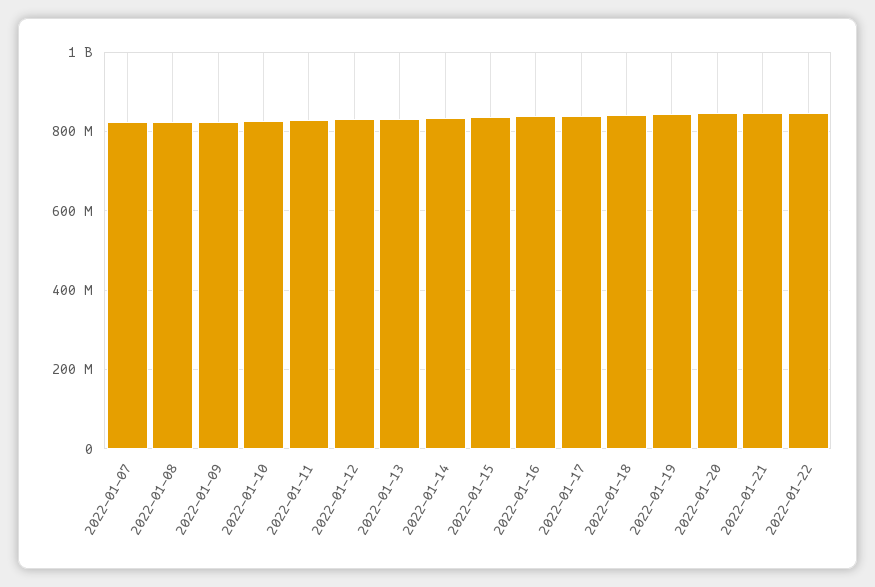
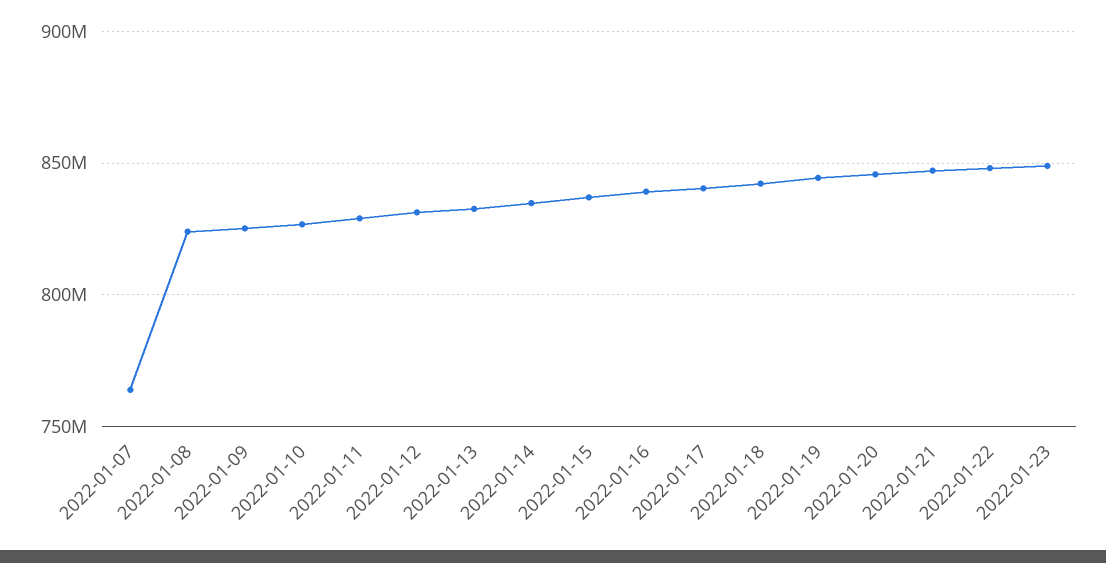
2022-01-07: 820000000 -> 765000000
2022-01-23: none -> 850000000

